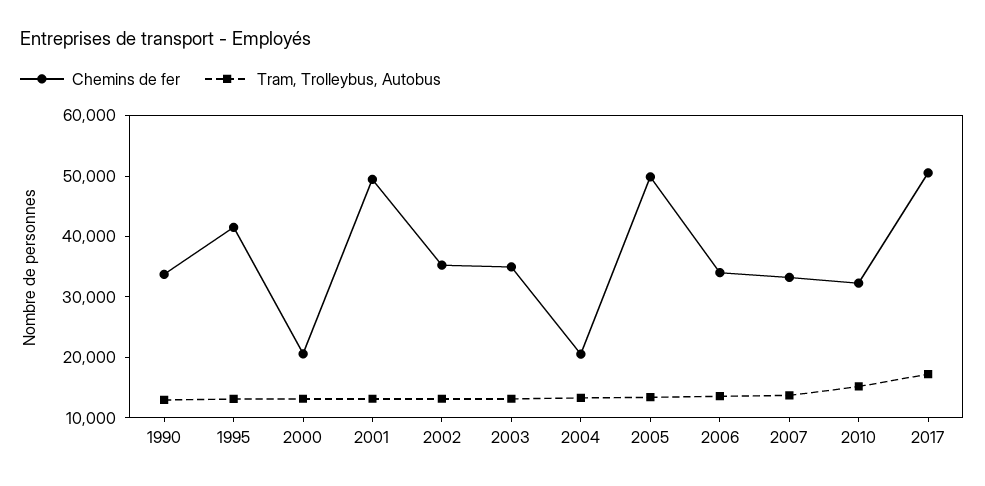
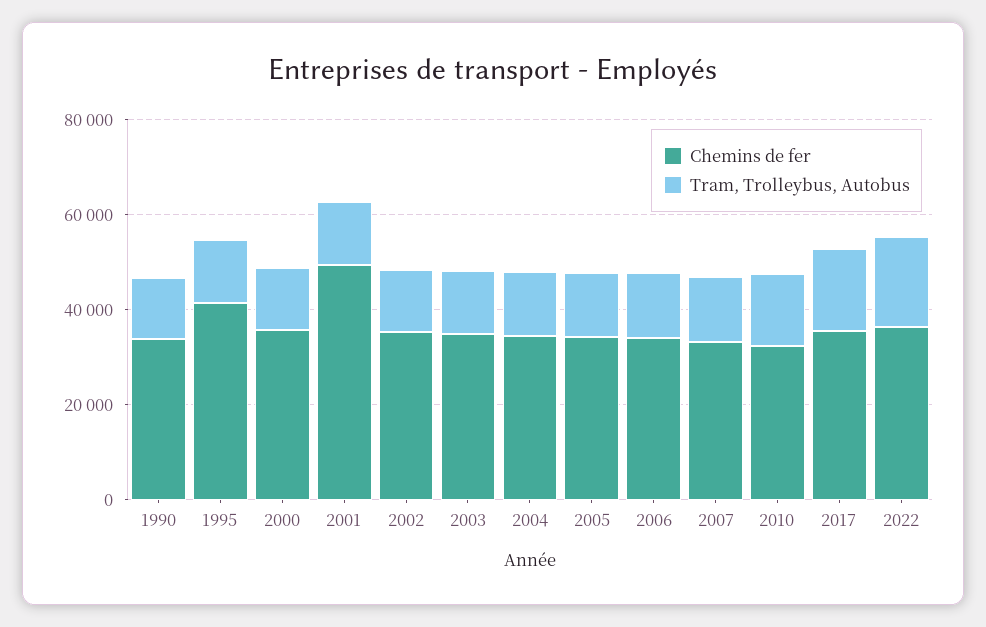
Chemins de fer, 2000: 20000 -> 35000
Chemins de fer, 2004: 20000 -> 35000
Chemins de fer, 2005: 50000 -> 35000
Chemins de fer, 2017: 50000 -> 35000
Chemins de fer, 2022: none -> 35000
Tram, Trolleybus, Autobus, 2022: none -> 20000

